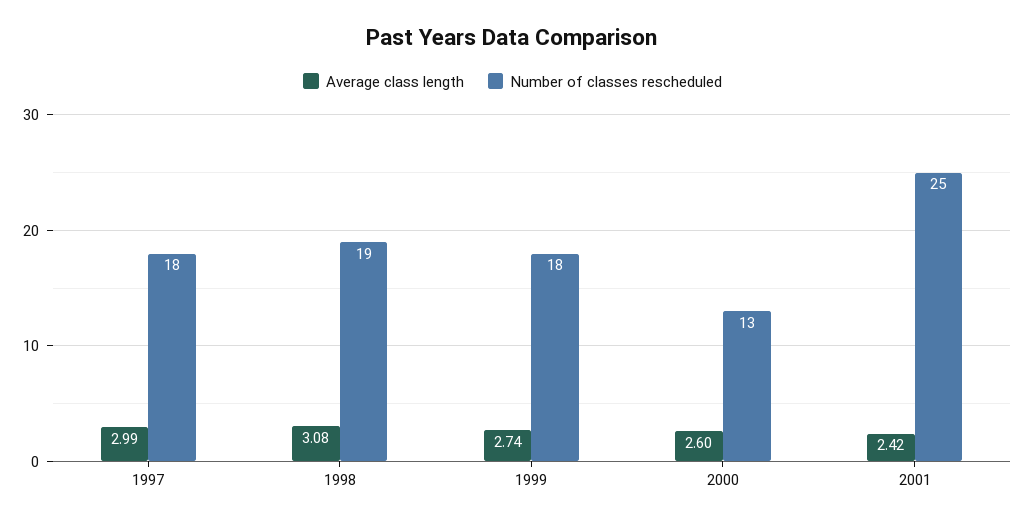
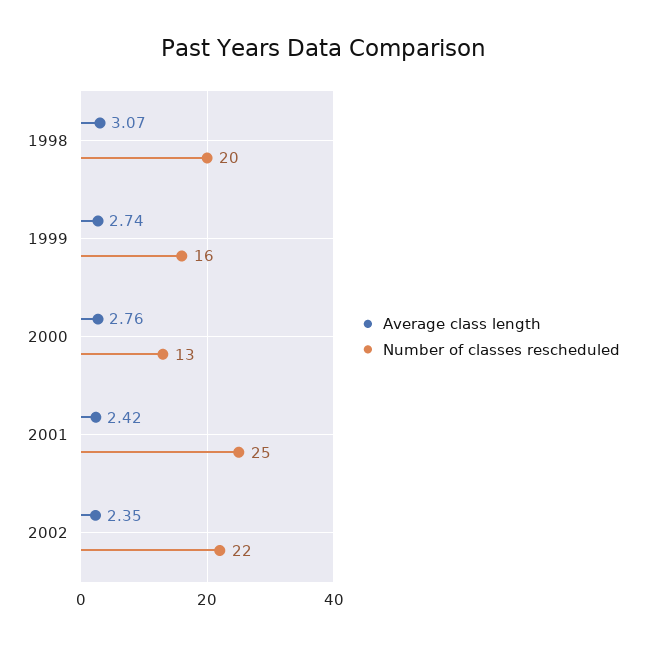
Average class length, 1997: 2.99 -> none
Number of classes rescheduled, 1997: 18 -> none
Average class length, 1998: 3.08 -> 3.07
Number of classes rescheduled, 1998: 19 -> 20
Number of classes rescheduled, 1999: 18 -> 16
Average class length, 2000: 2.6 -> 2.76
Average class length, 2002: none -> 2.35
Number of classes rescheduled, 2002: none -> 22

